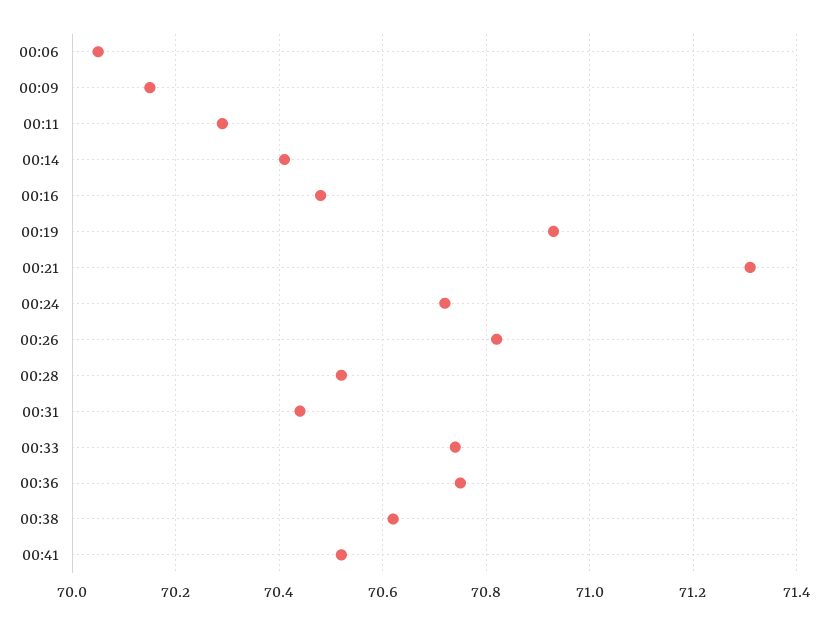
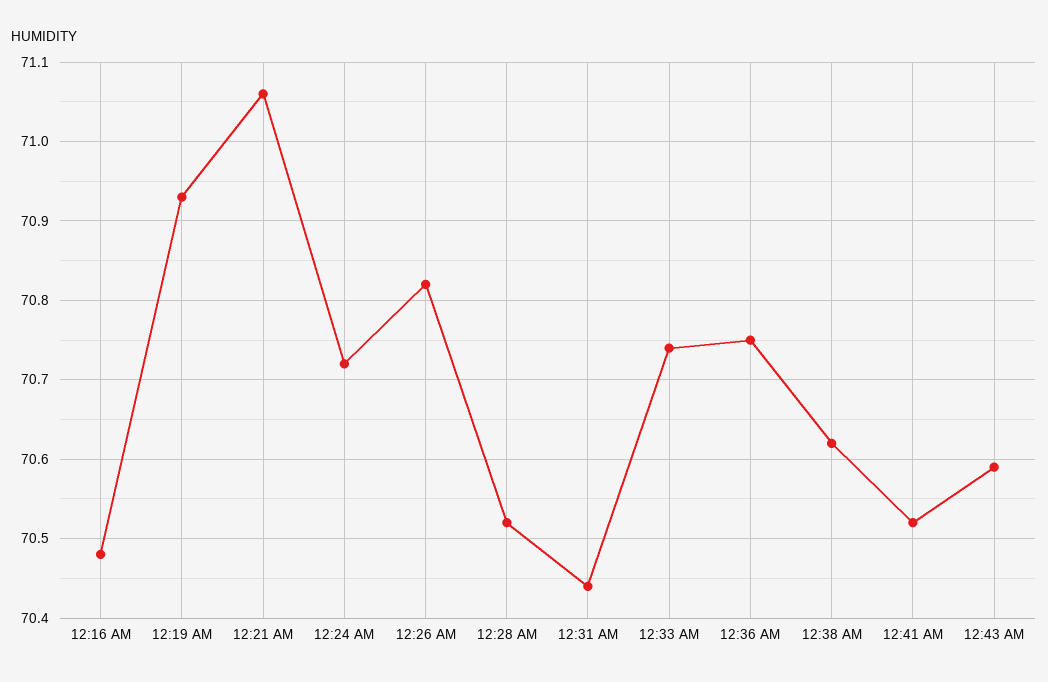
00:06: 70.05 -> none
00:09: 70.15 -> none
00:11: 70.3 -> none
00:14: 70.4 -> none
00:21: 71.3 -> 71.06
12:43 AM: none -> 70.59

